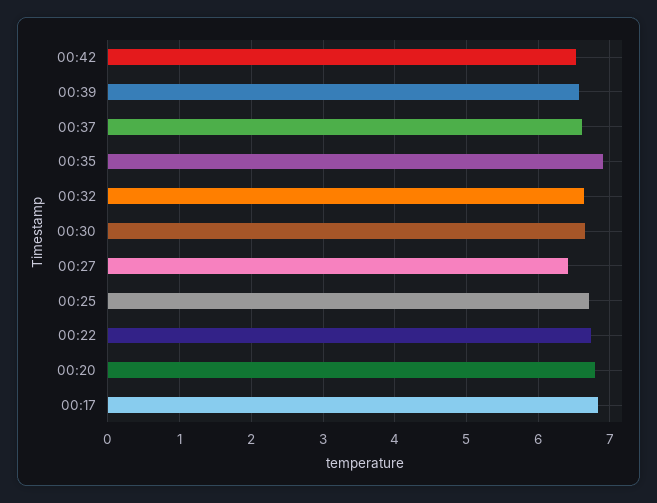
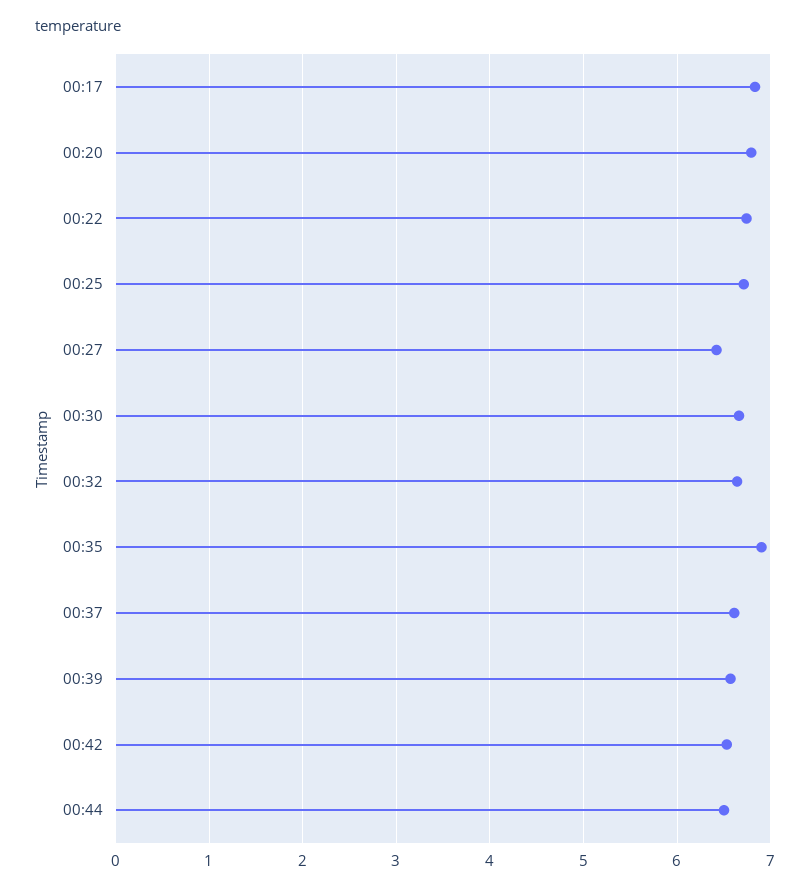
00:44: none -> 6.5

